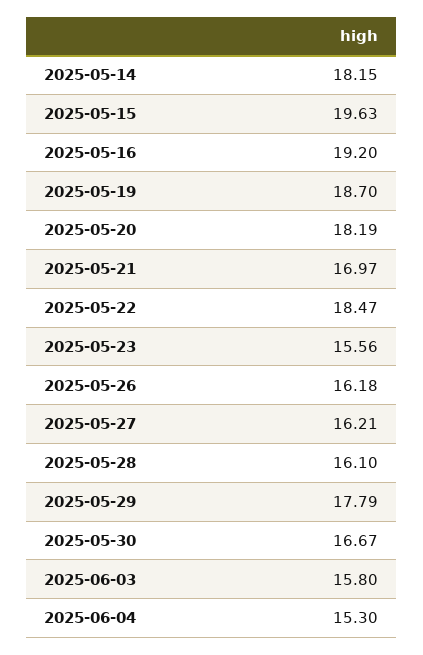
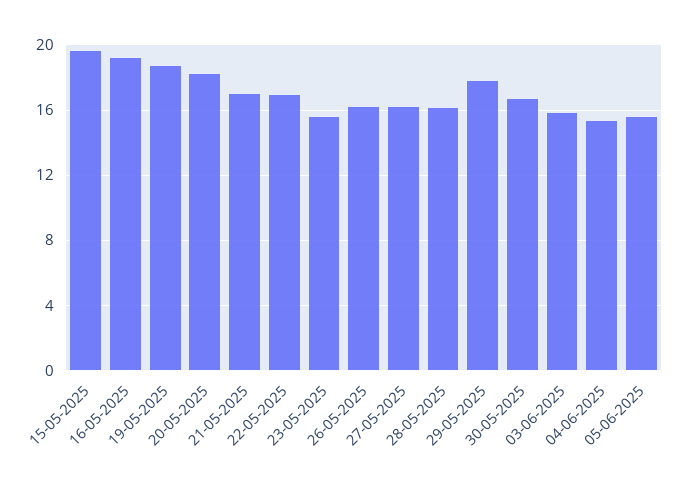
2025-05-14: 18.15 -> none
2025-05-22: 18.47 -> 17
05-06-2025: none -> 15.5

